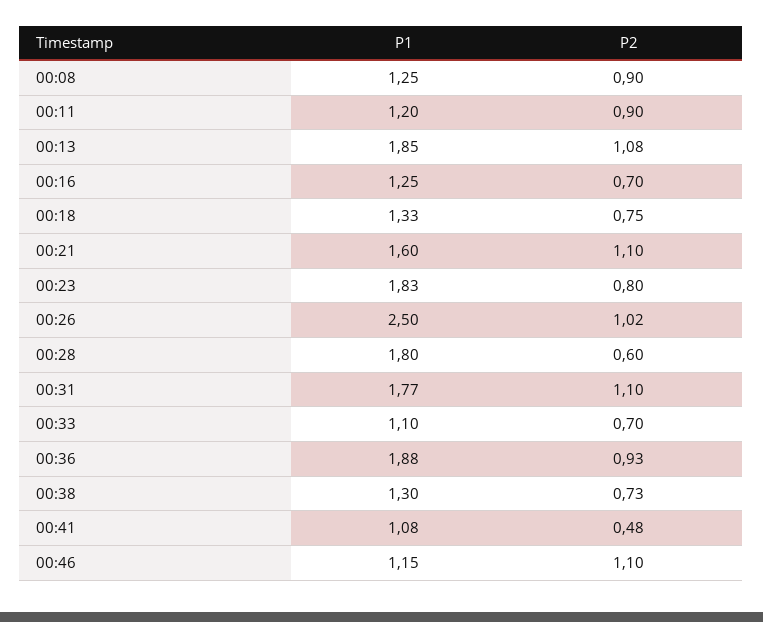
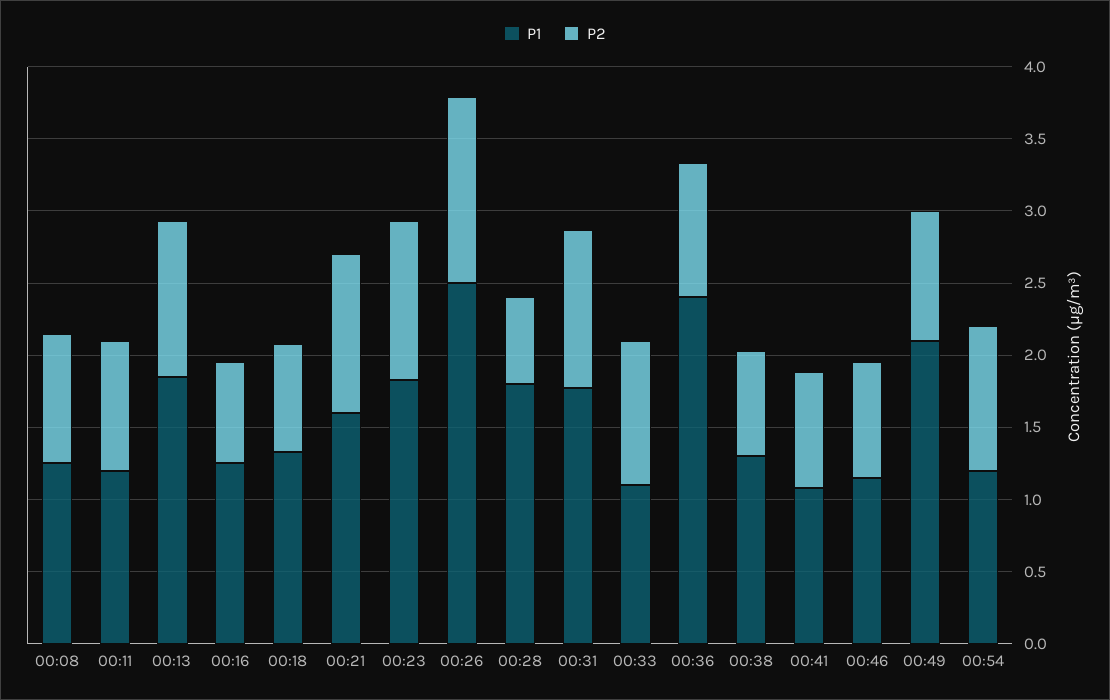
P2, 00:23: 0.8 -> 1.1
P2, 00:26: 1.02 -> 1.3
P2, 00:33: 0.7 -> 1
P1, 00:36: 1.88 -> 2.4
P2, 00:41: 0.48 -> 0.8
P2, 00:46: 1.1 -> 0.8
P1, 00:49: none -> 2.1
P2, 00:49: none -> 0.9
P1, 00:54: none -> 1.2
P2, 00:54: none -> 1

